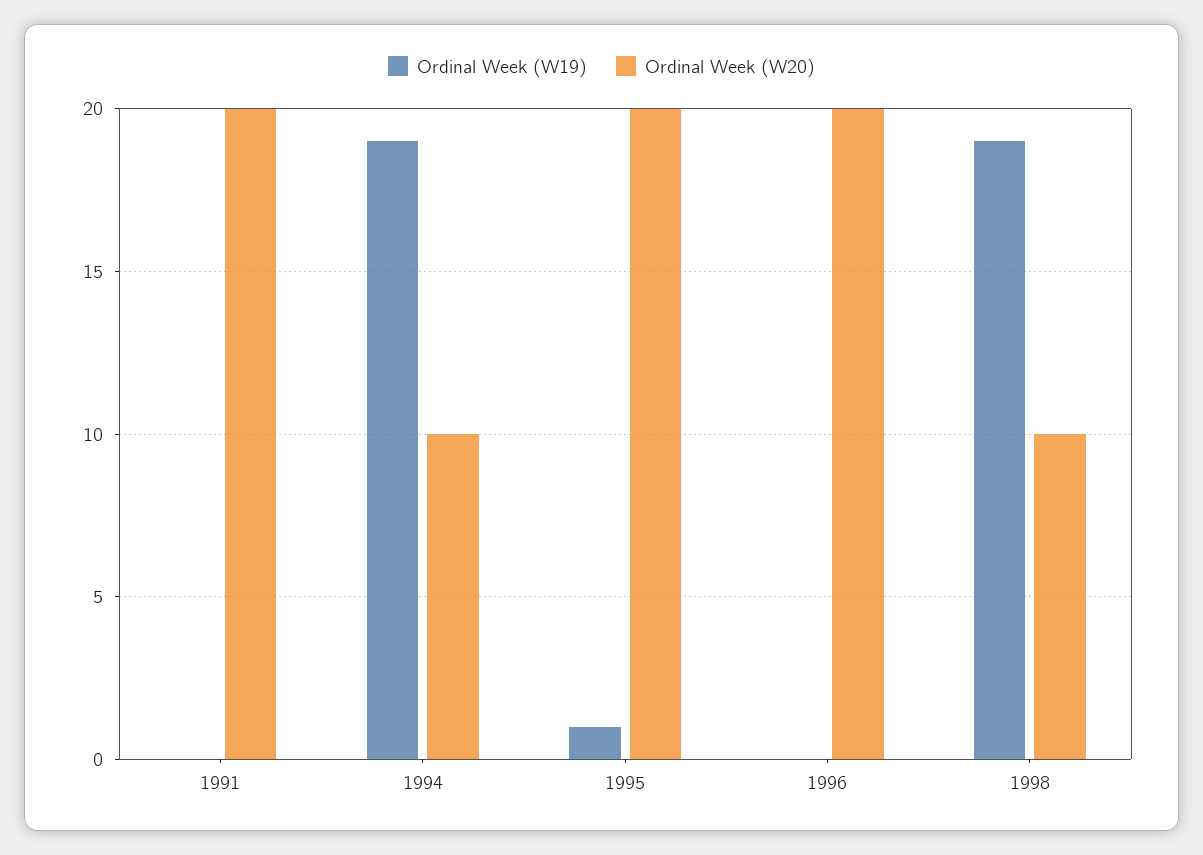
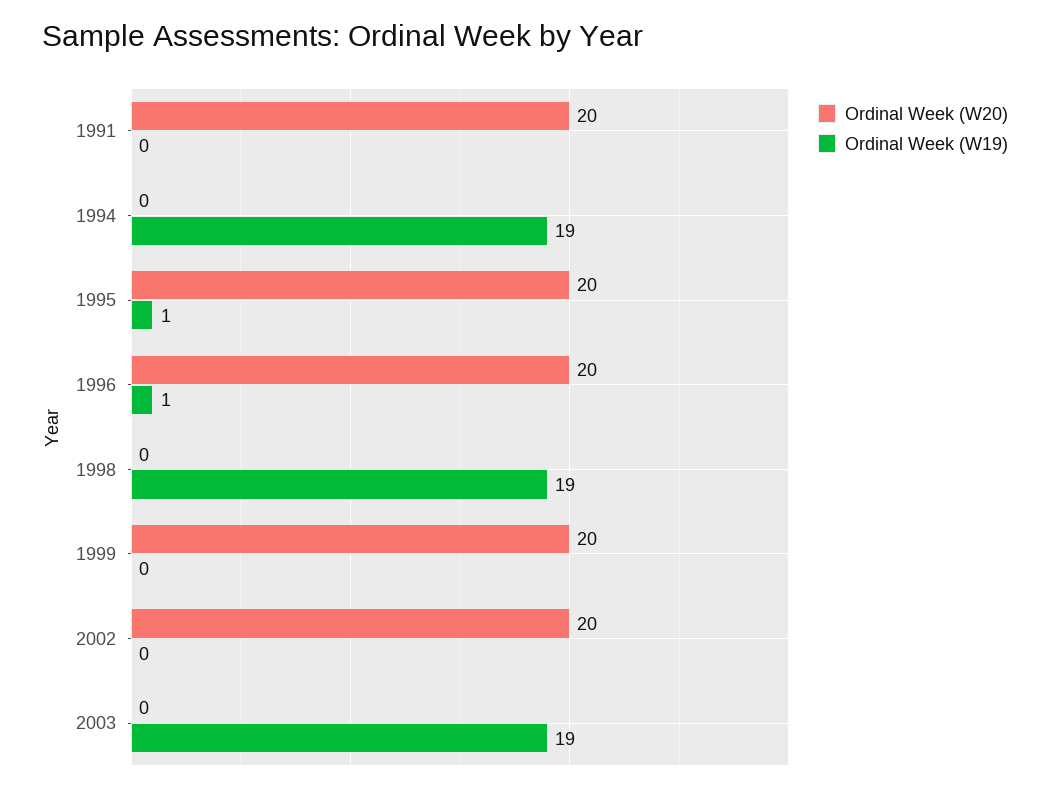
Ordinal Week (W20), 1994: 10 -> 0
Ordinal Week (W19), 1996: 0 -> 1
Ordinal Week (W20), 1998: 10 -> 0
Ordinal Week (W20), 1999: none -> 20
Ordinal Week (W19), 1999: none -> 0
Ordinal Week (W20), 2002: none -> 20
Ordinal Week (W19), 2002: none -> 0
Ordinal Week (W20), 2003: none -> 0
Ordinal Week (W19), 2003: none -> 19

